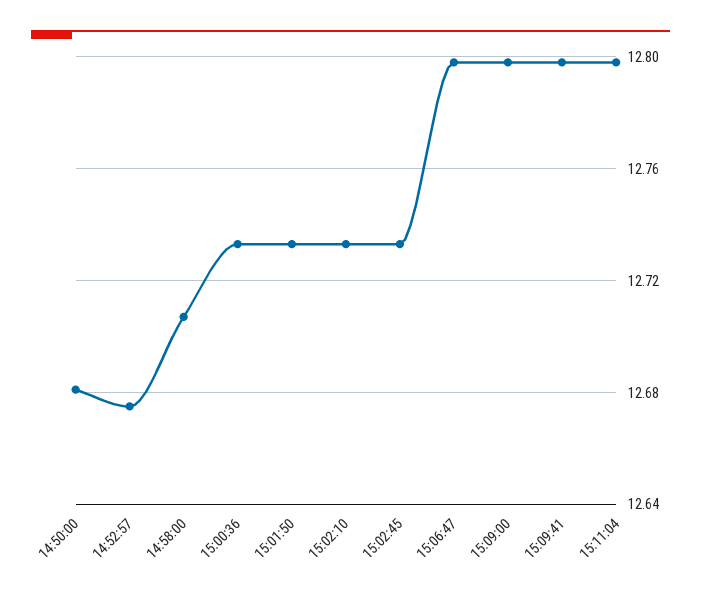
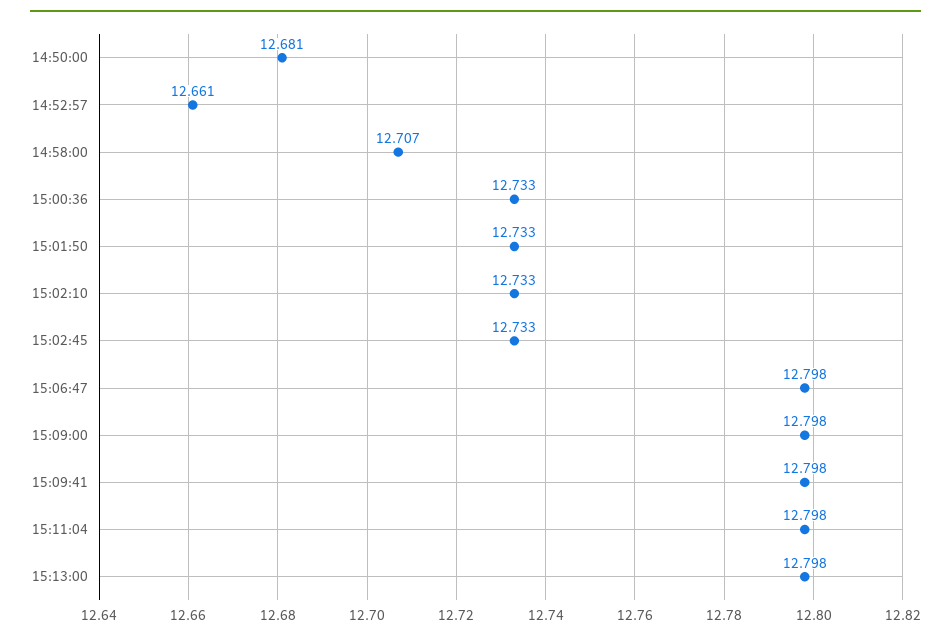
14:52:57: 12.675 -> 12.661
15:13:00: none -> 12.798

